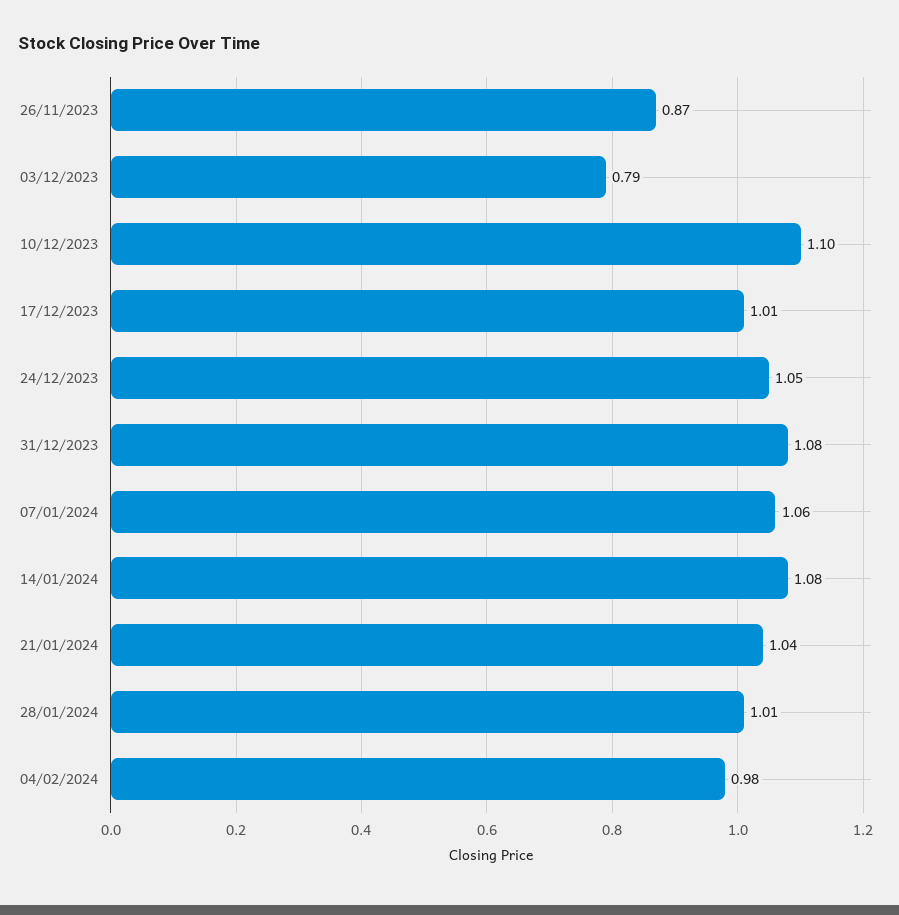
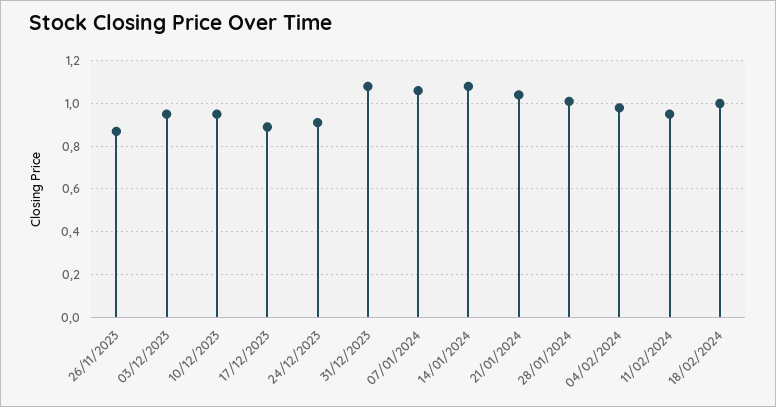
03/12/2023: 0.79 -> 0.95
10/12/2023: 1.1 -> 0.95
17/12/2023: 1.01 -> 0.9
24/12/2023: 1.05 -> 0.9
11/02/2024: none -> 0.95
18/02/2024: none -> 1

